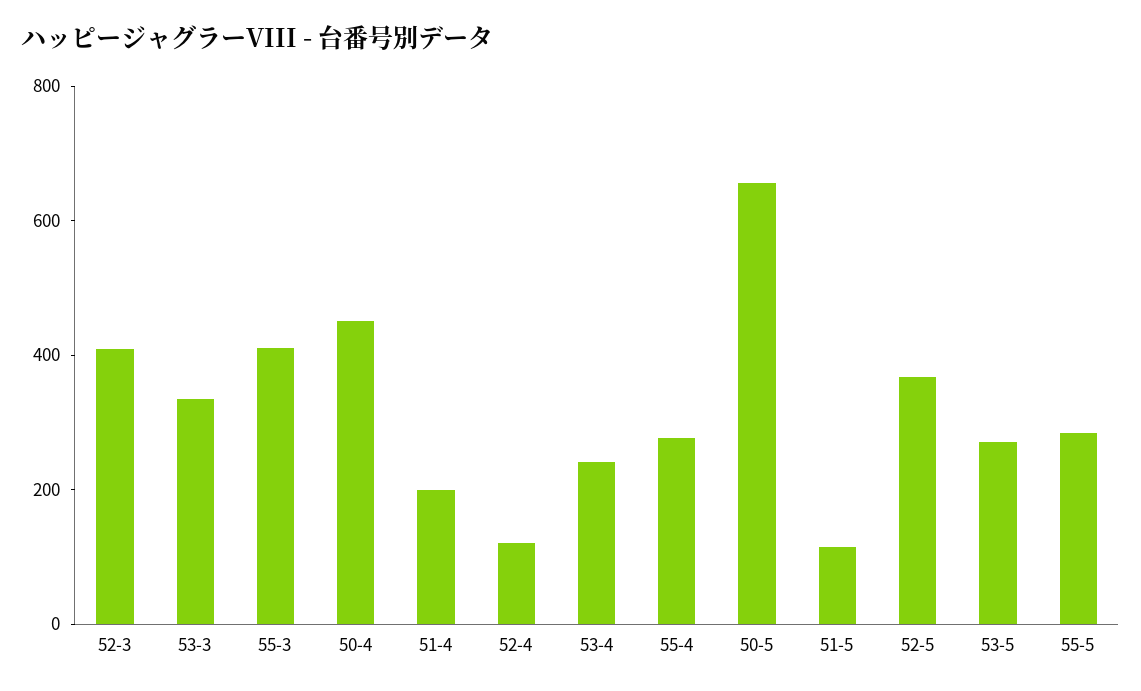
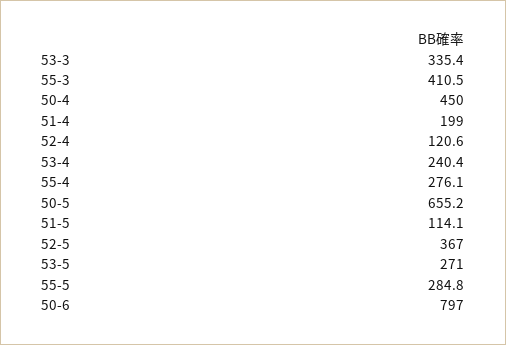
52-3: 400 -> none
50-6: none -> 797

